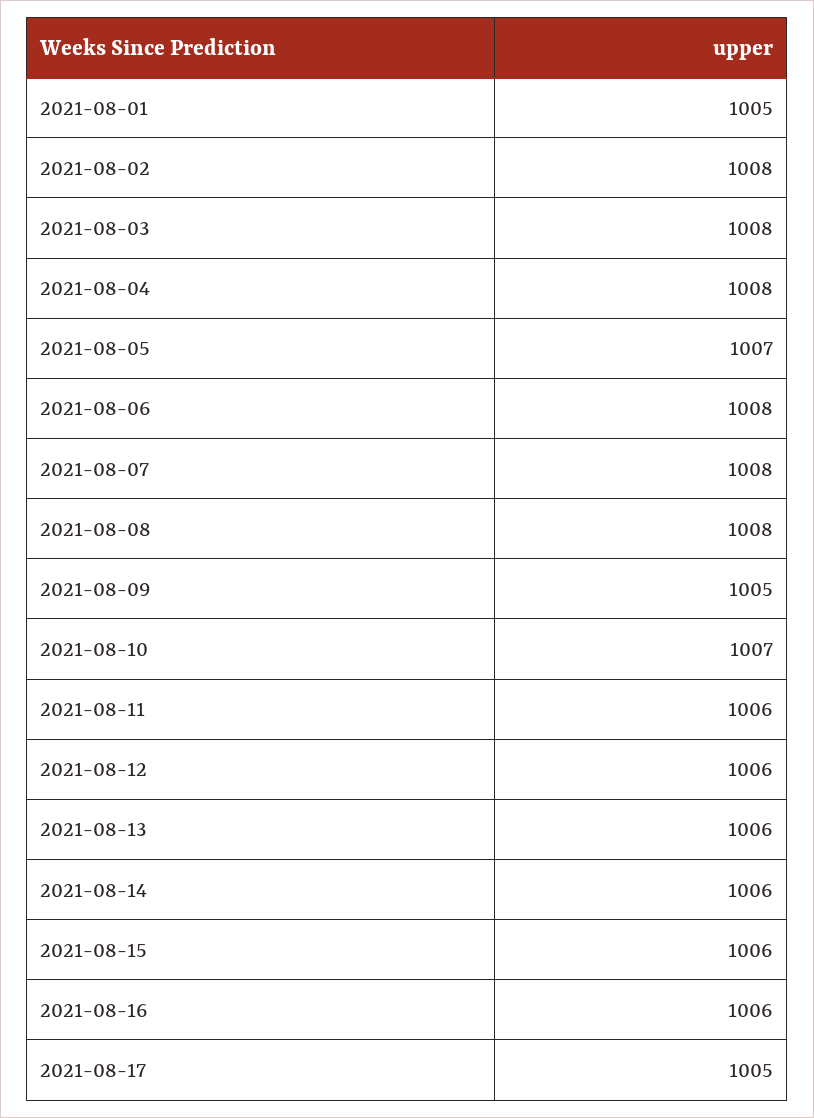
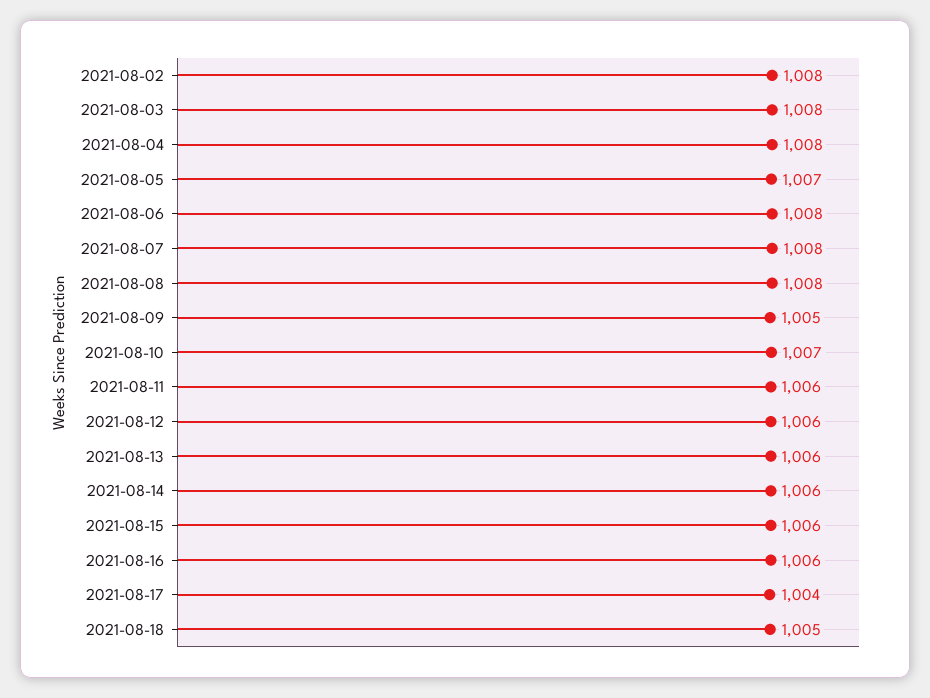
2021-08-01: 1005 -> none
2021-08-17: 1005 -> 1004
2021-08-18: none -> 1005

